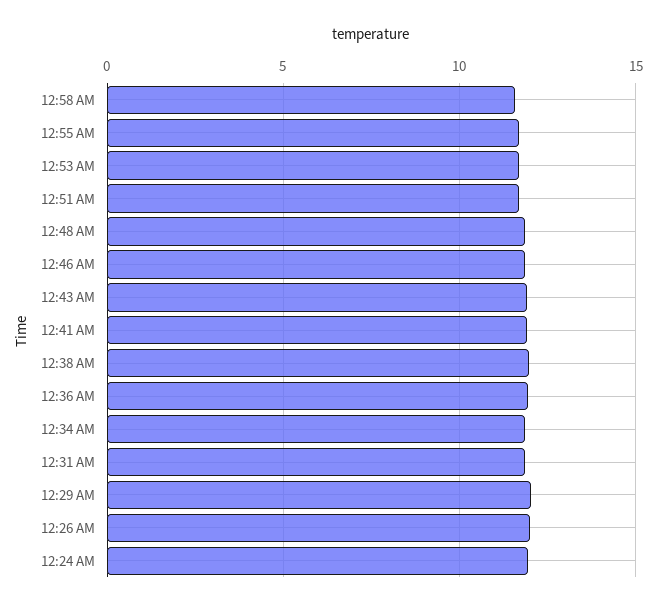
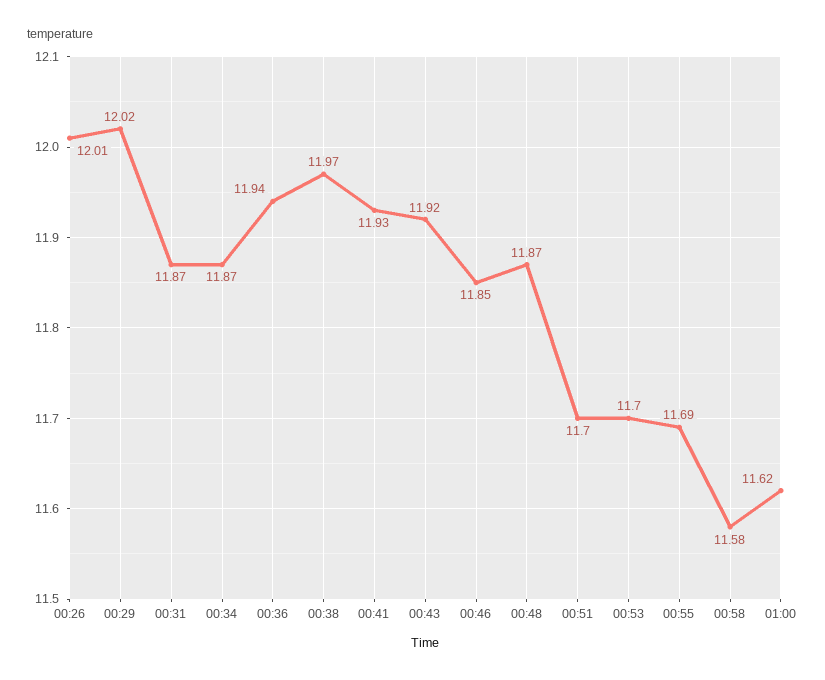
12:24 AM: 12 -> none
01:00: none -> 11.62

